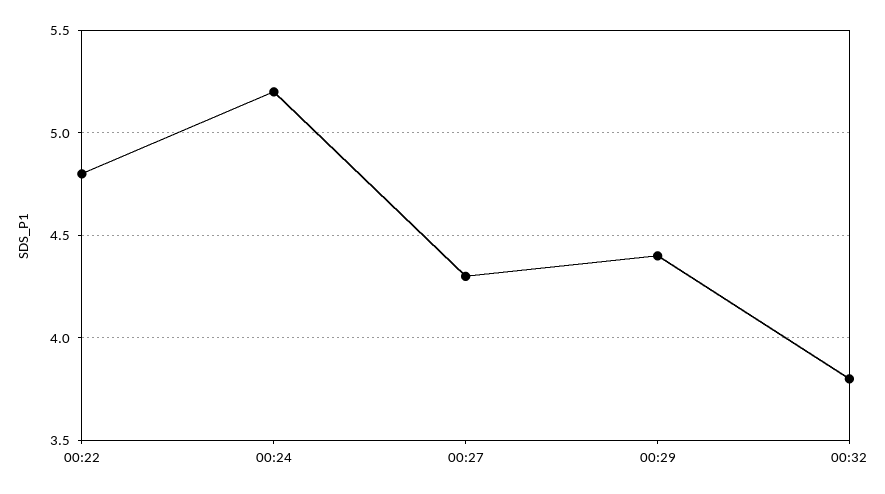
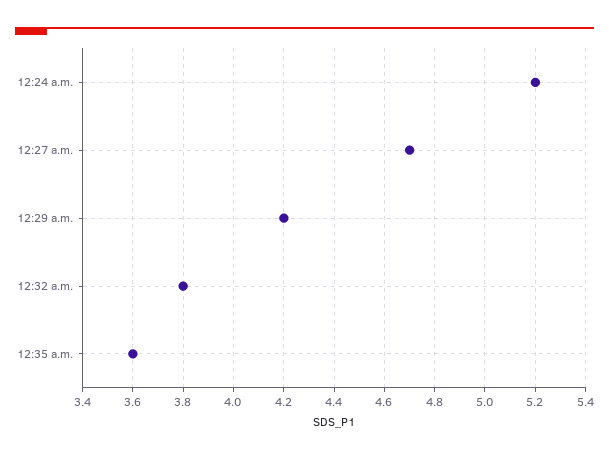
00:22: 4.8 -> none
00:27: 4.3 -> 4.7
00:29: 4.4 -> 4.2
12:35 a.m.: none -> 3.6

